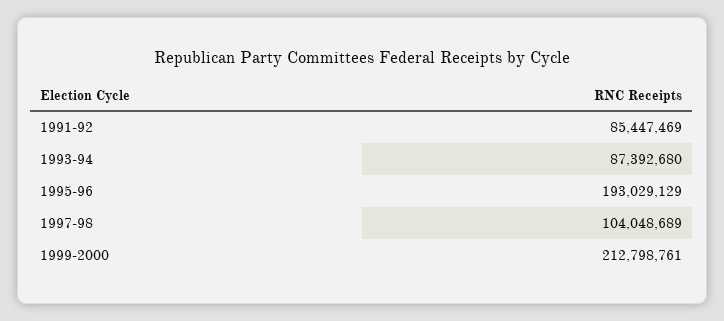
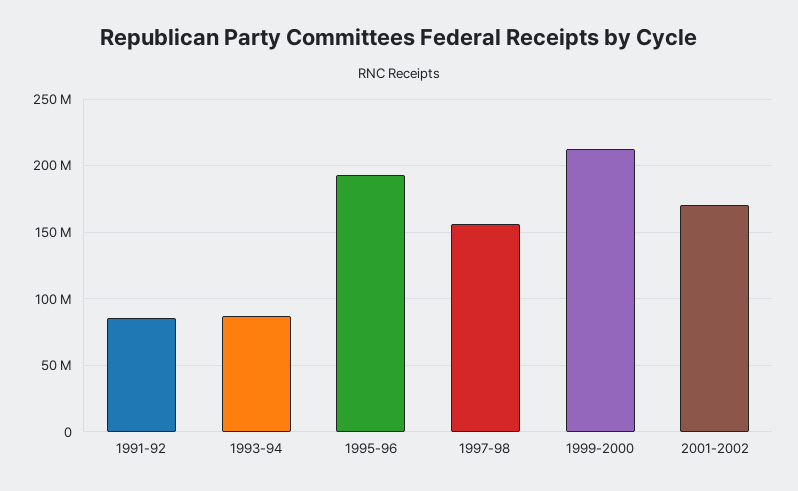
1997-98: 104048689 -> 155000000
2001-2002: none -> 170000000

